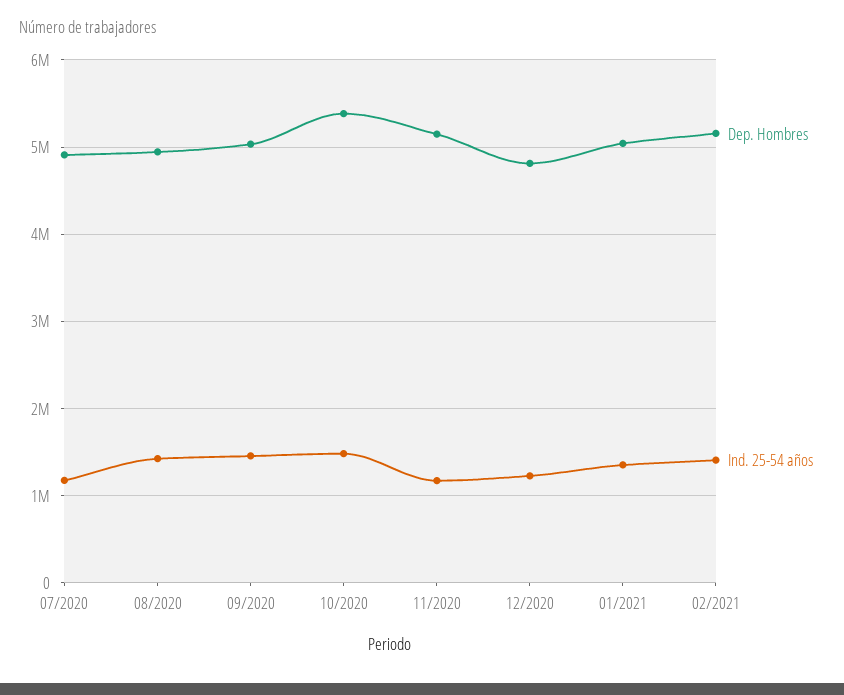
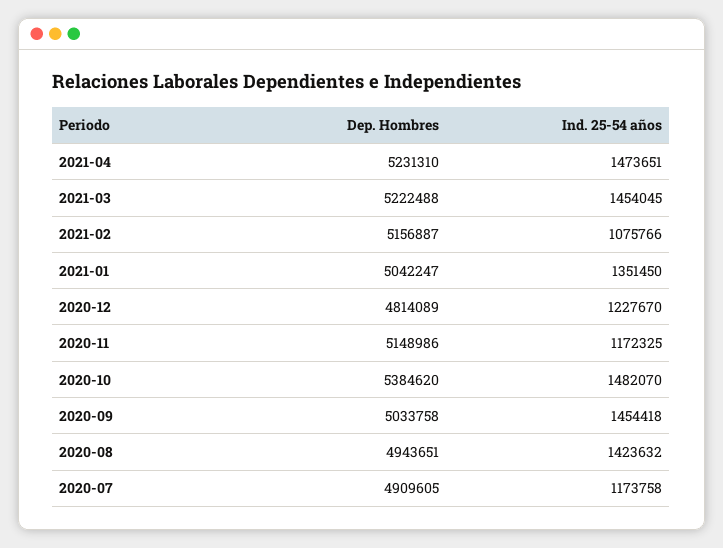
Ind. 25-54 años, 02/2021: 1400000 -> 1075766
Dep. Hombres, 2021-04: none -> 5231310
Ind. 25-54 años, 2021-04: none -> 1473651
Dep. Hombres, 2021-03: none -> 5222488
Ind. 25-54 años, 2021-03: none -> 1454045

